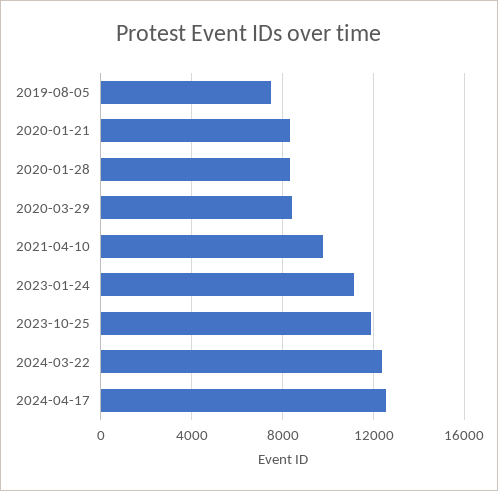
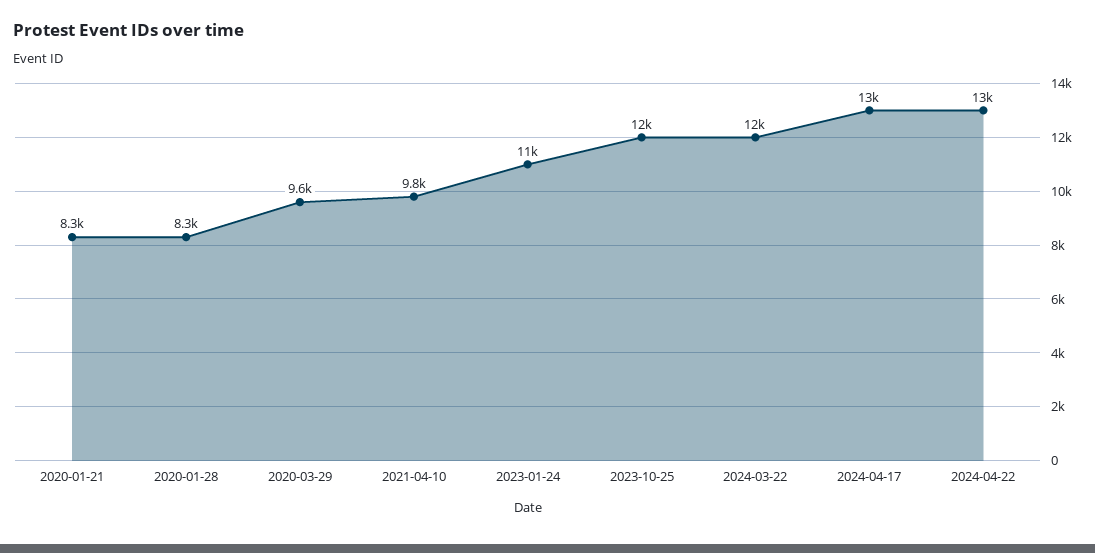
2019-08-05: 7500 -> none
2020-03-29: 8500 -> 9600
2024-04-22: none -> 13000

